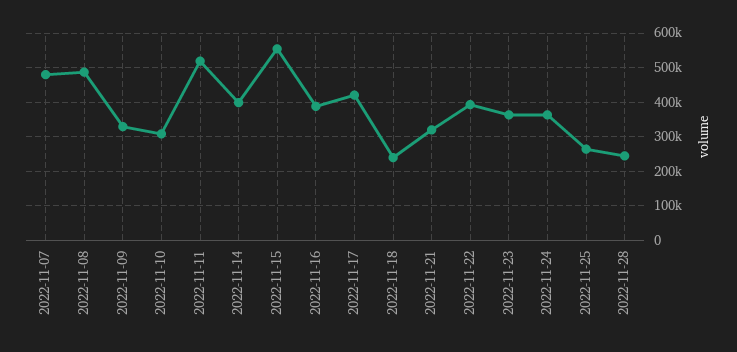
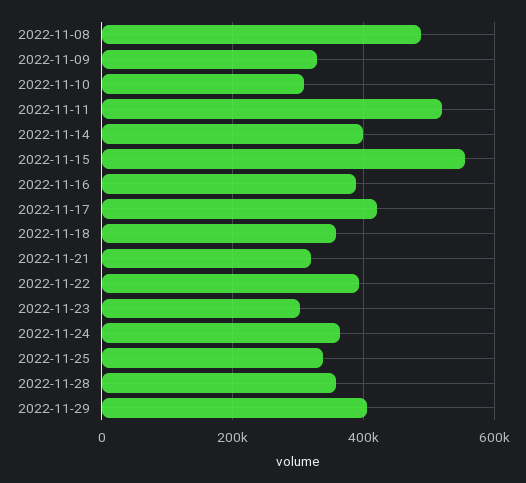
2022-11-07: 480000 -> none
2022-11-18: 240000 -> 360000
2022-11-23: 360000 -> 300000
2022-11-25: 260000 -> 340000
2022-11-28: 240000 -> 360000
2022-11-29: none -> 400000

